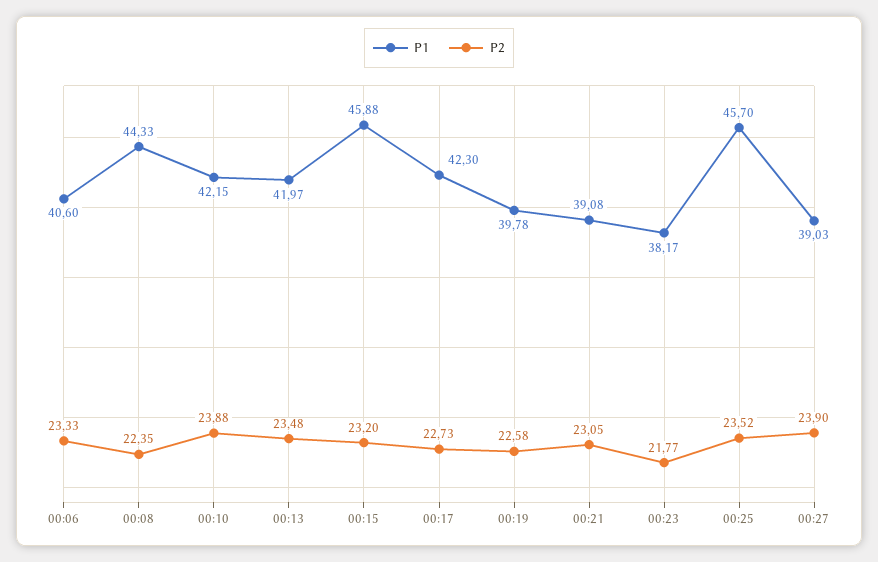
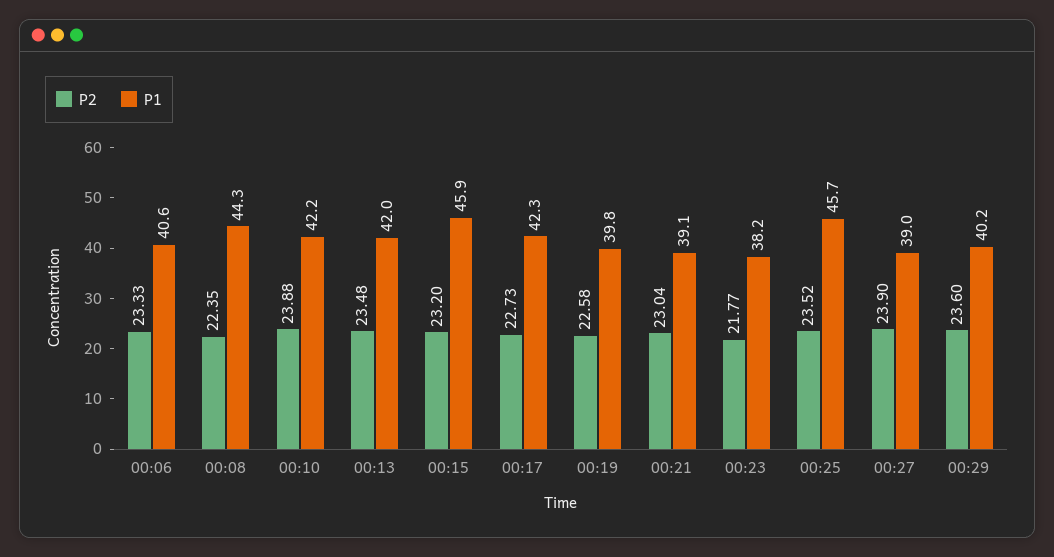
P2, 00:21: 23.05 -> 23.04
P2, 00:29: none -> 23.6
P1, 00:29: none -> 40.2

